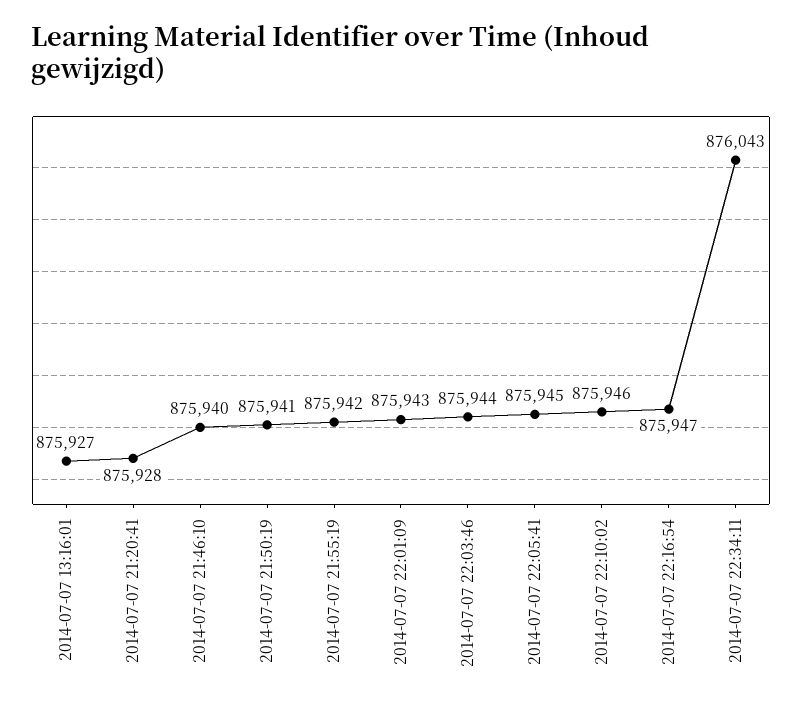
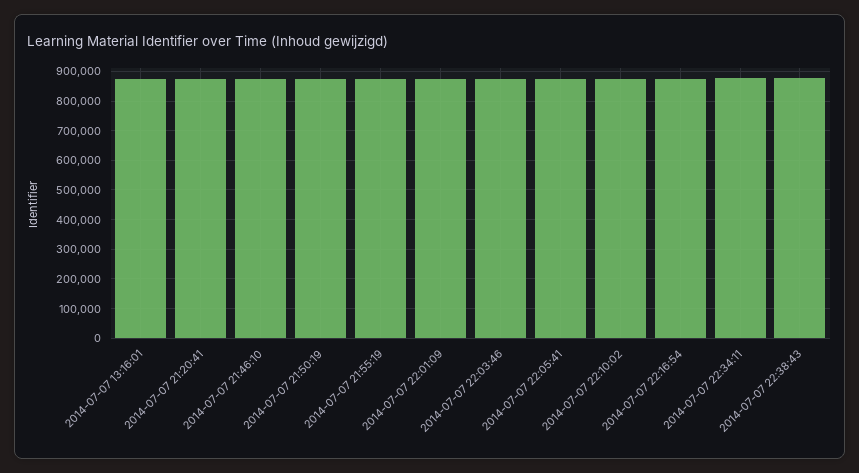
2014-07-07 22:38:43: none -> 875000

